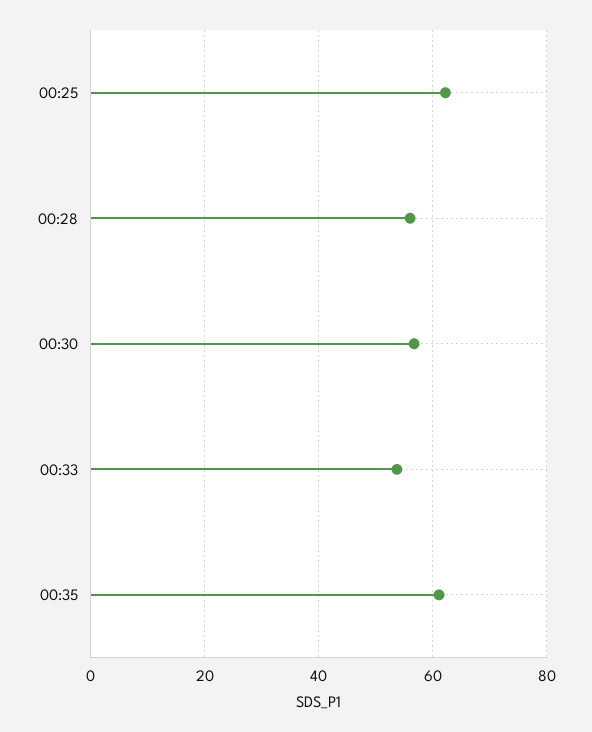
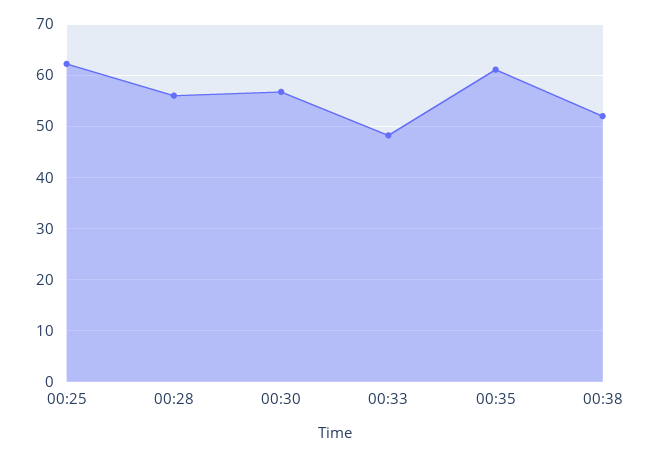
00:33: 54 -> 48
00:38: none -> 52

